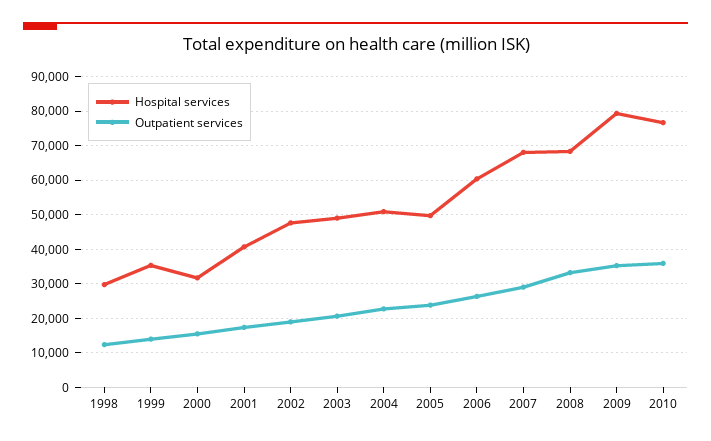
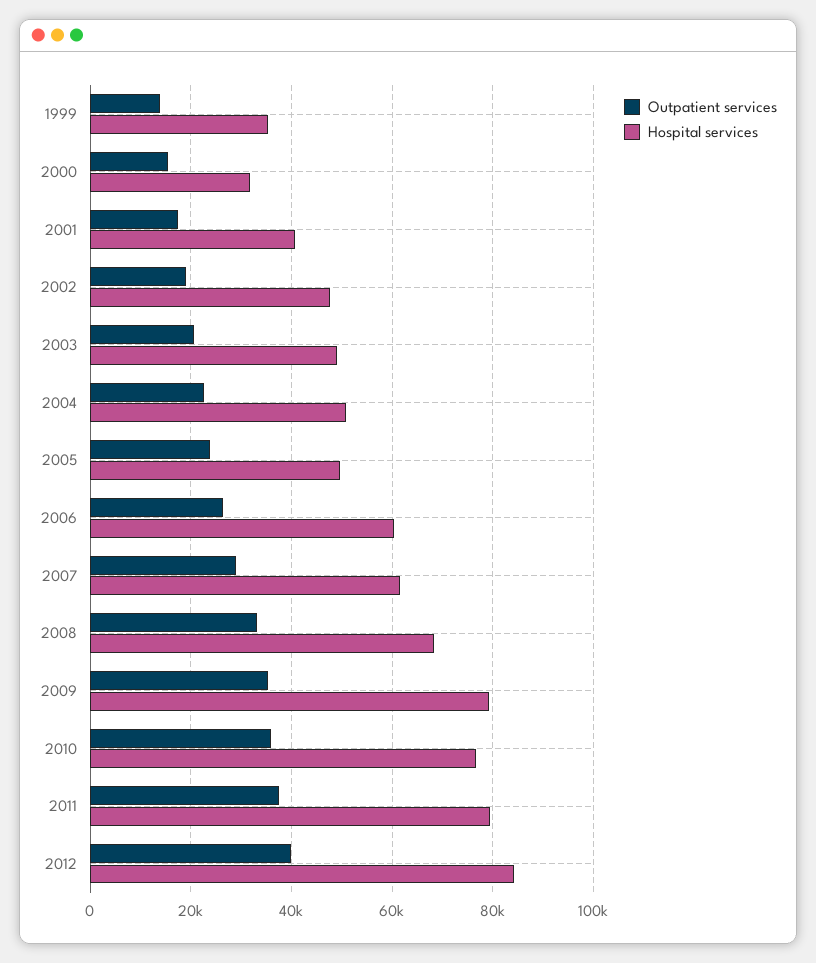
Hospital services, 1998: 30000 -> none
Outpatient services, 1998: 12000 -> none
Hospital services, 2007: 68000 -> 62000
Outpatient services, 2011: none -> 38000
Hospital services, 2011: none -> 80000
Outpatient services, 2012: none -> 40000
Hospital services, 2012: none -> 84000

